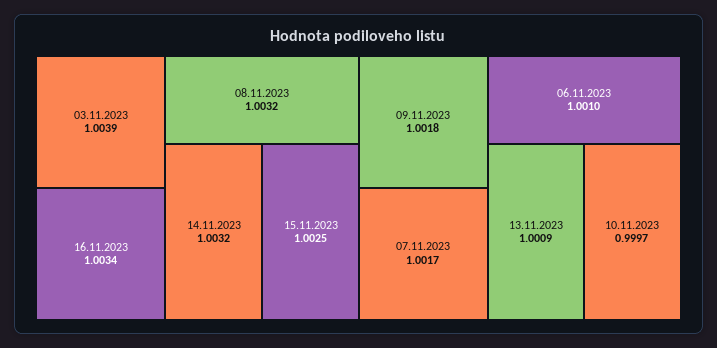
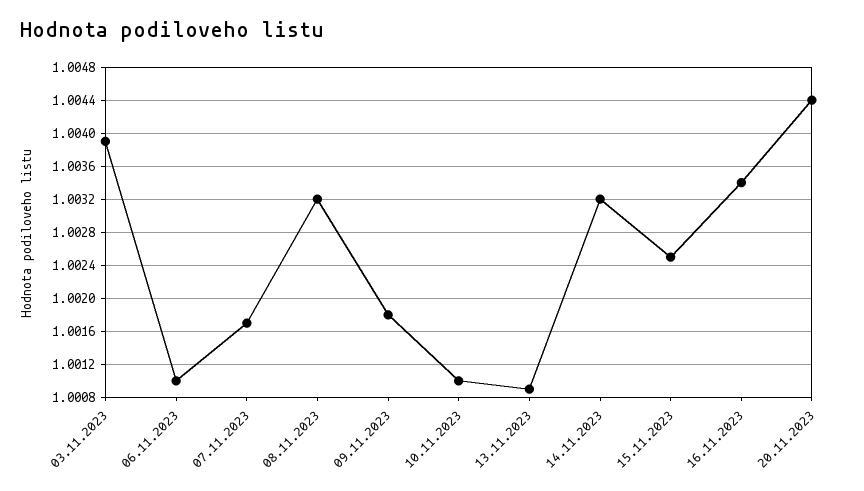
10.11.2023: 0.9997 -> 1.001
20.11.2023: none -> 1.0044

